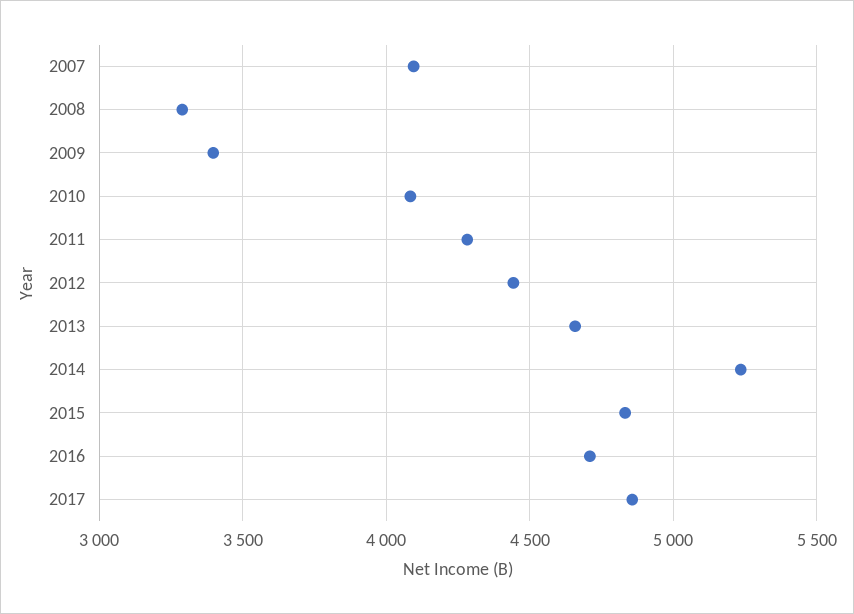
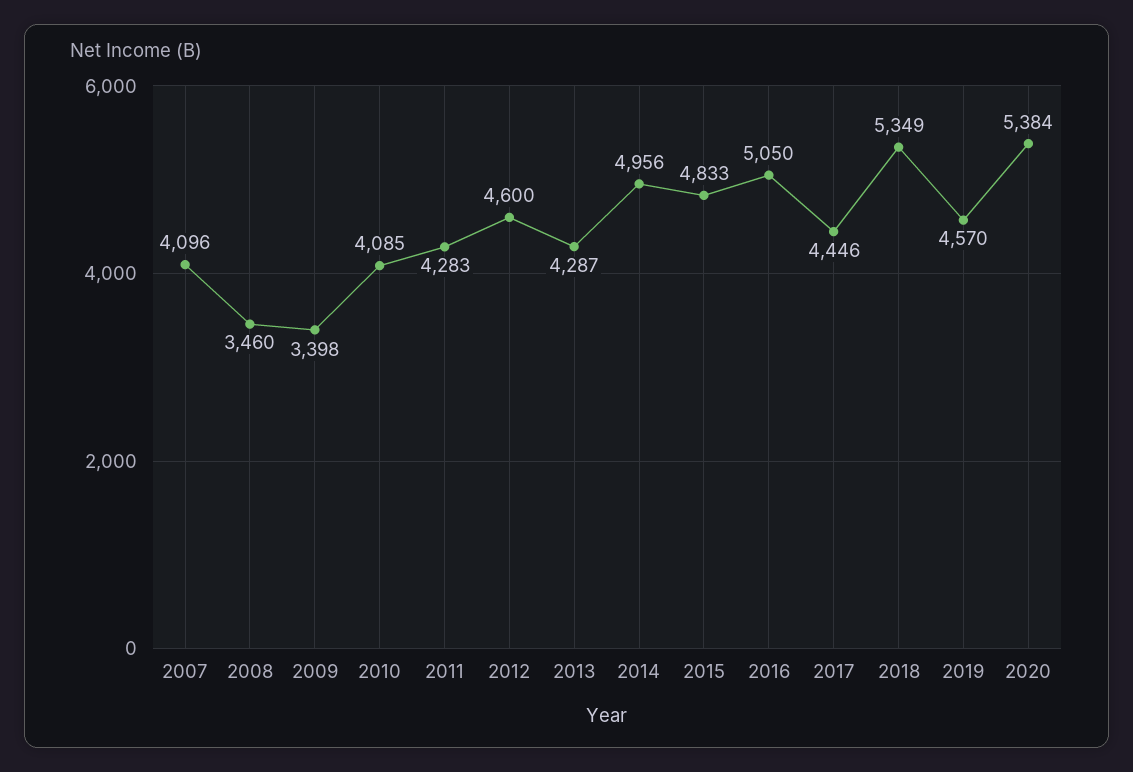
2008: 3300 -> 3460
2012: 4450 -> 4600
2013: 4650 -> 4287
2014: 5250 -> 4956
2016: 4700 -> 5050
2017: 4850 -> 4446
2018: none -> 5349
2019: none -> 4570
2020: none -> 5384

